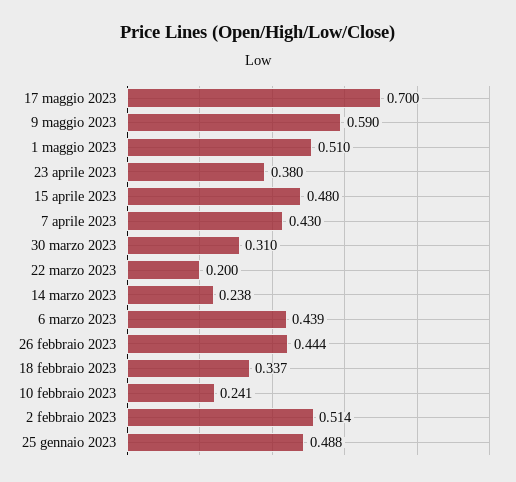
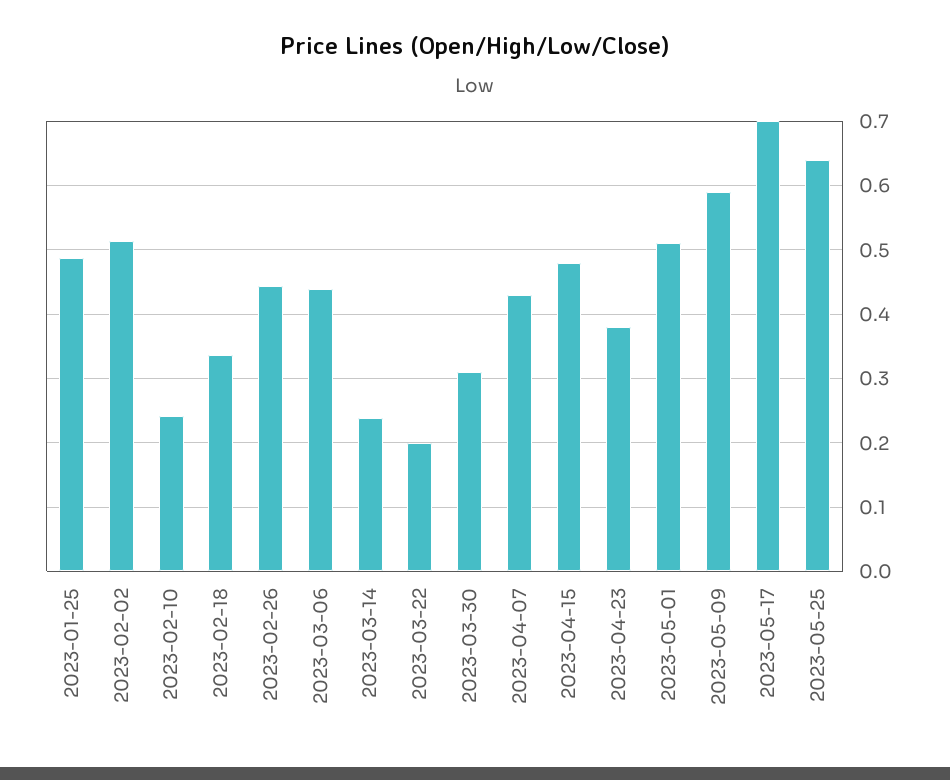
2023-05-25: none -> 0.64

